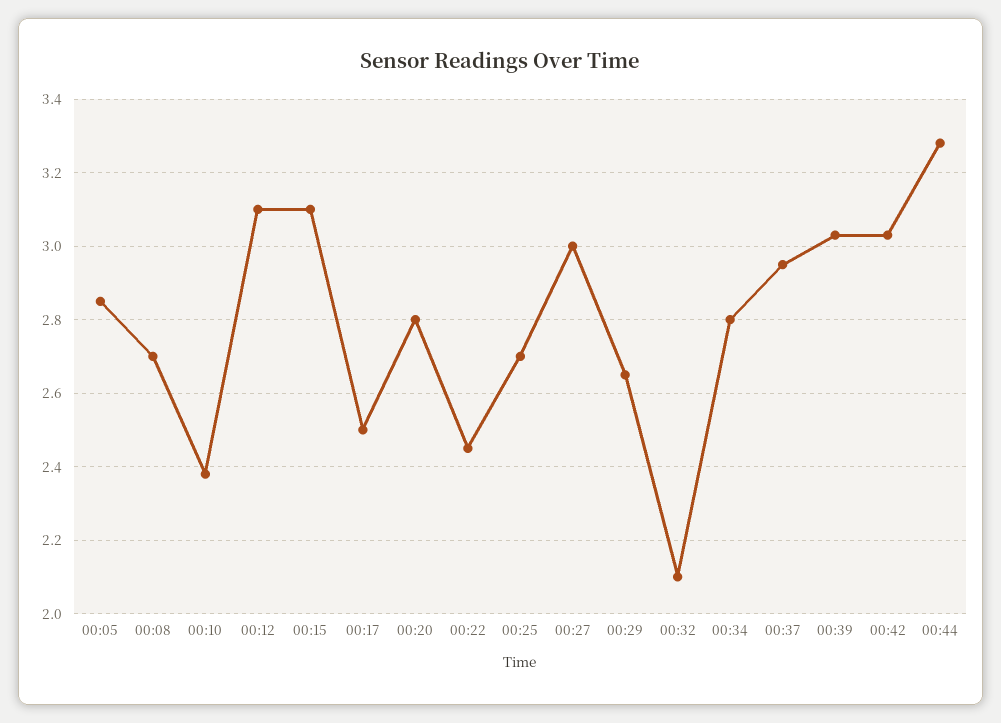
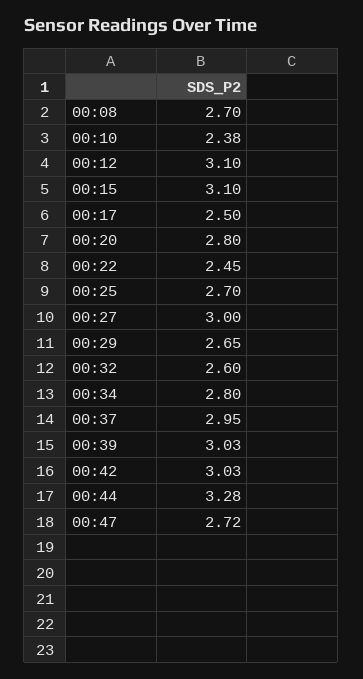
00:05: 2.85 -> none
00:32: 2.1 -> 2.6
00:47: none -> 2.72

